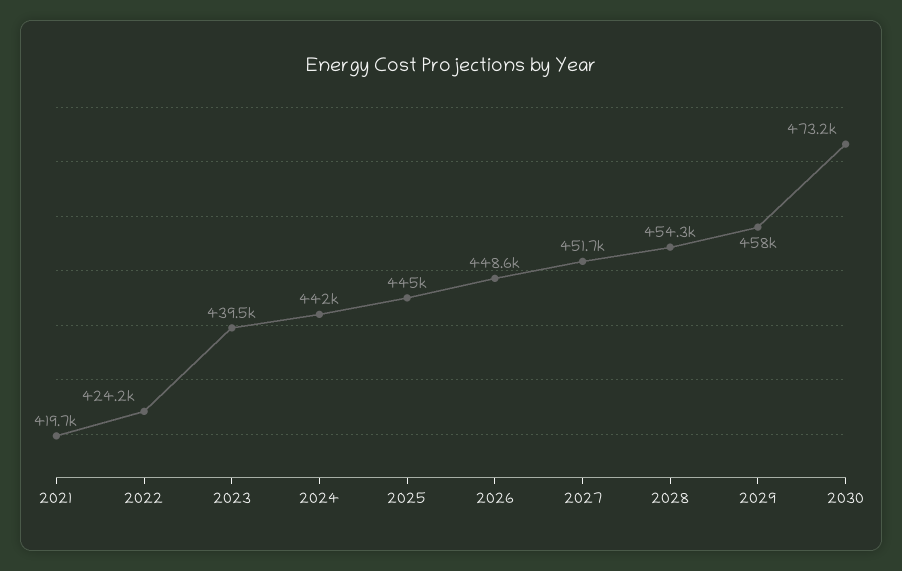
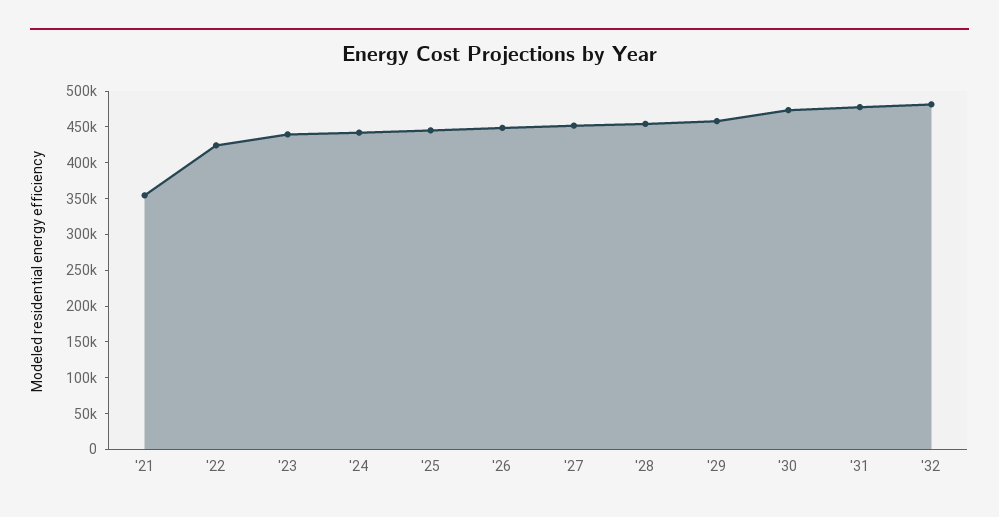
2021: 419700 -> 350000
'31: none -> 475000
'32: none -> 475000

